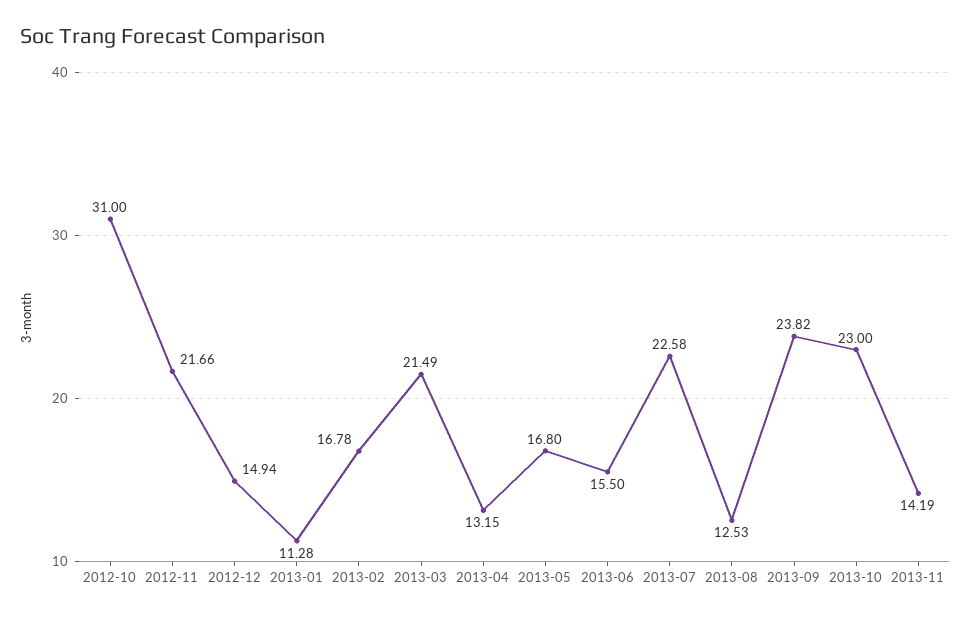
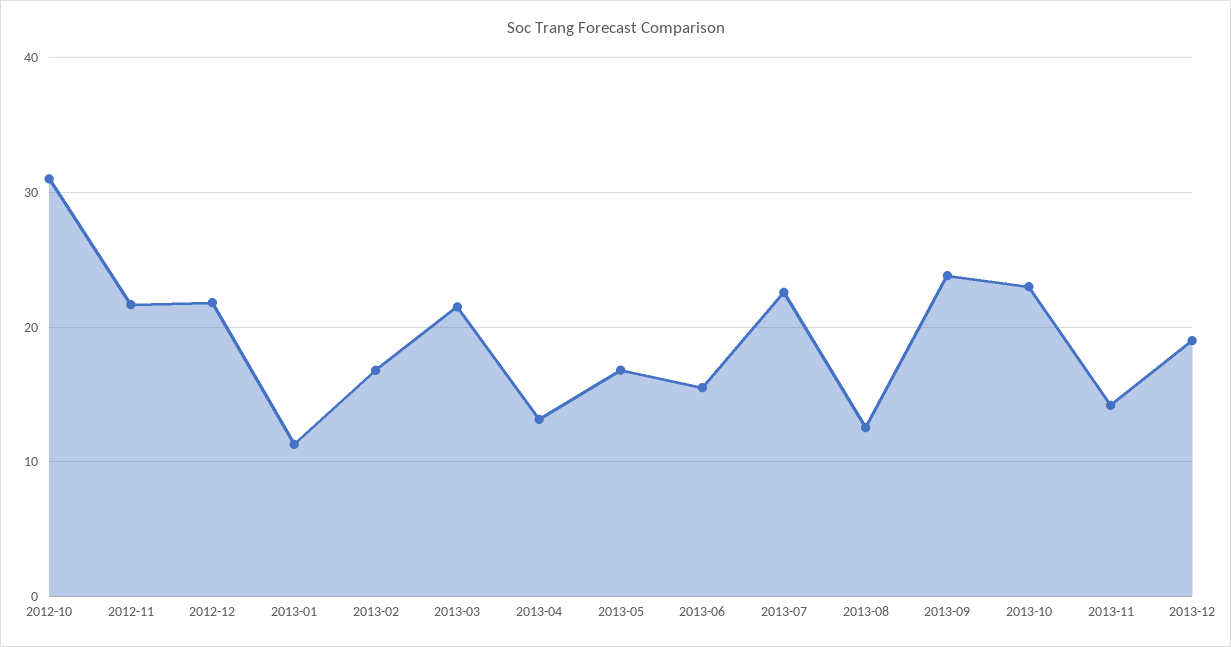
2012-12: 14.94 -> 22
2013-12: none -> 19

